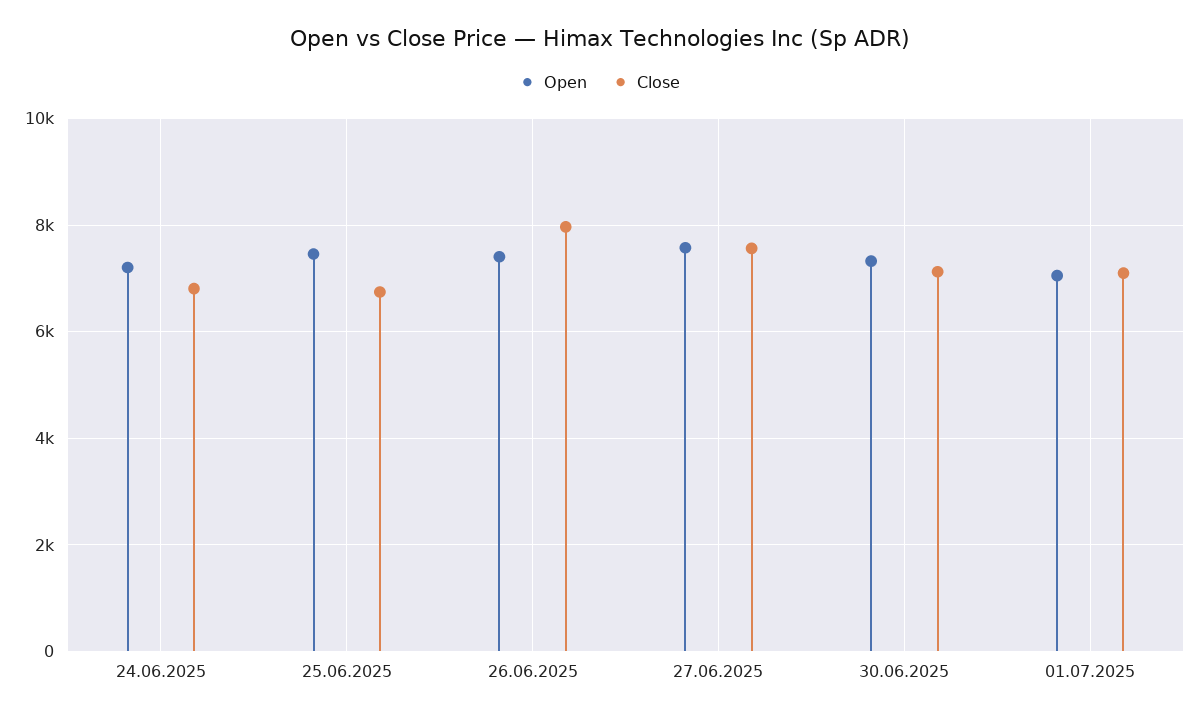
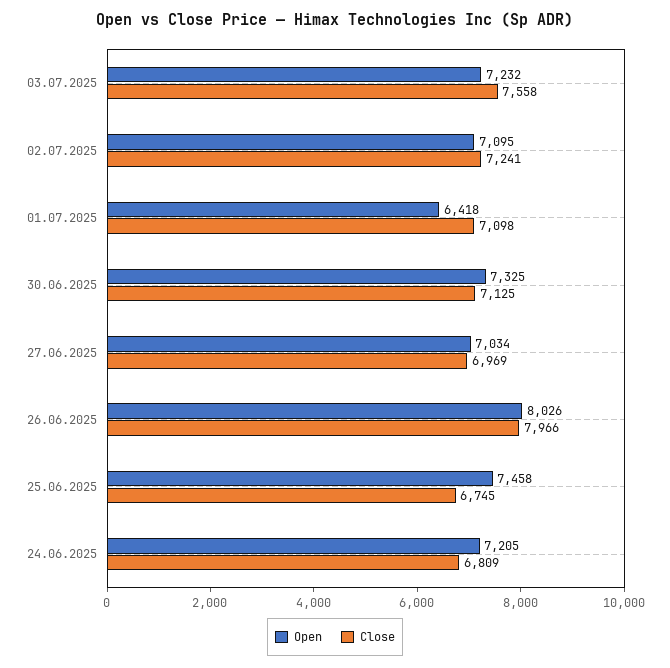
Open, 26.06.2025: 7400 -> 8026
Open, 27.06.2025: 7600 -> 7034
Close, 27.06.2025: 7600 -> 6969
Open, 01.07.2025: 7000 -> 6418
Open, 03.07.2025: none -> 7232
Close, 03.07.2025: none -> 7558
Open, 02.07.2025: none -> 7095
Close, 02.07.2025: none -> 7241

